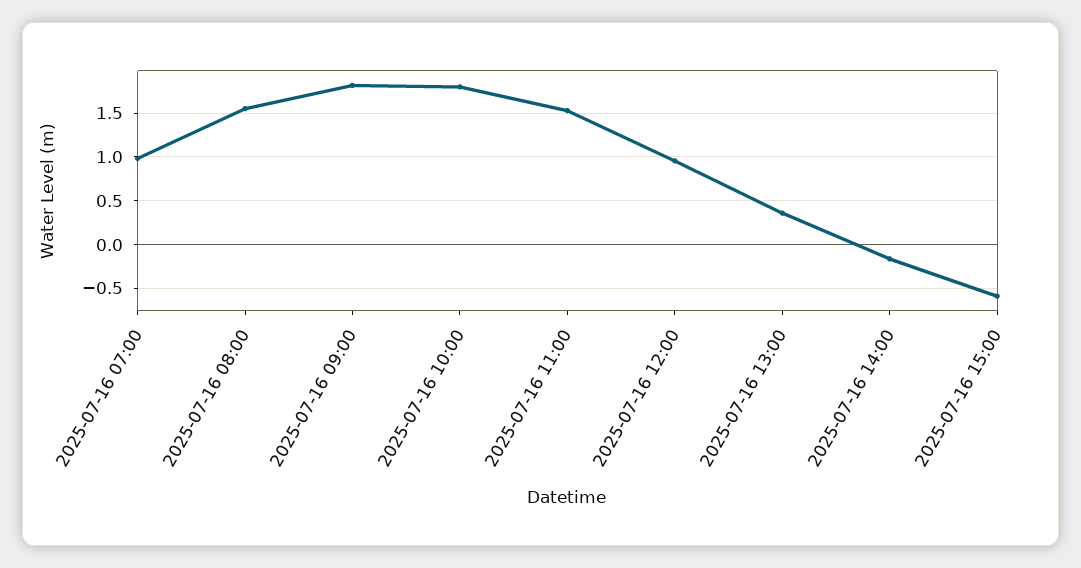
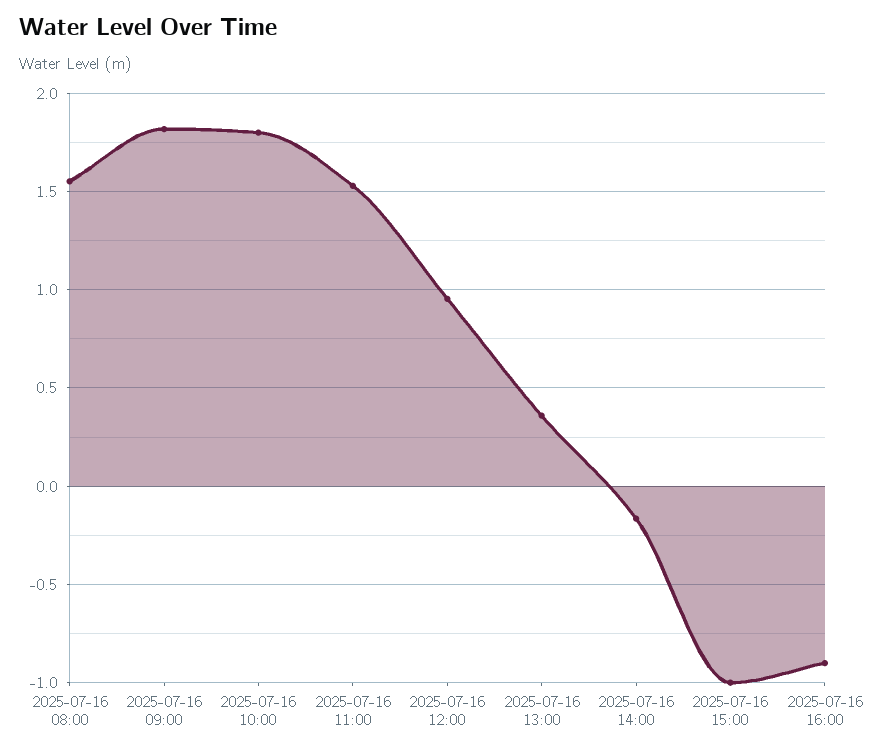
2025-07-16 07:00: 1 -> none
2025-07-16 15:00: -0.6 -> -1
2025-07-16 16:00: none -> -0.9

